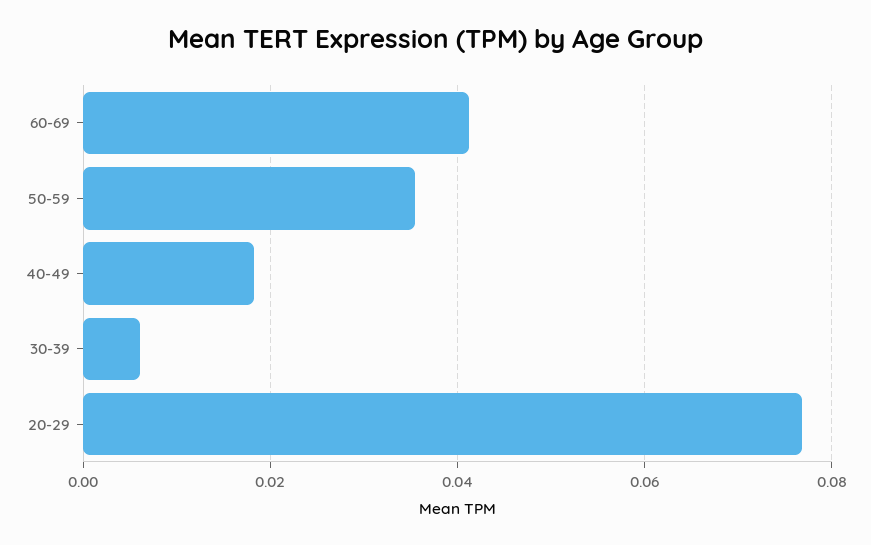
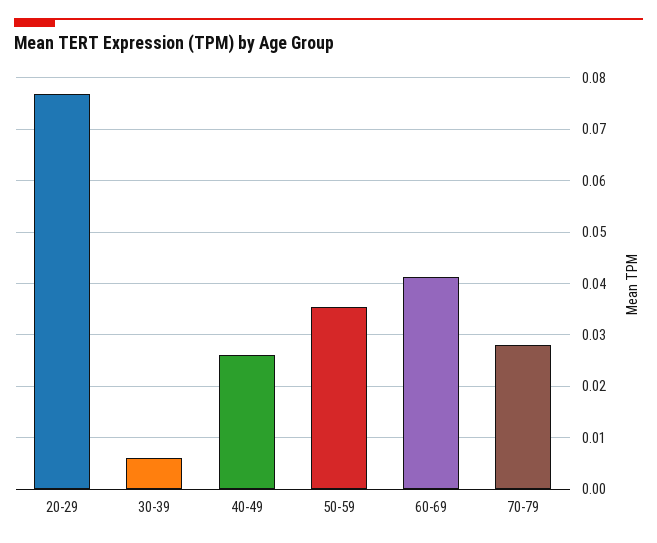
40-49: 0.018 -> 0.026
70-79: none -> 0.028

